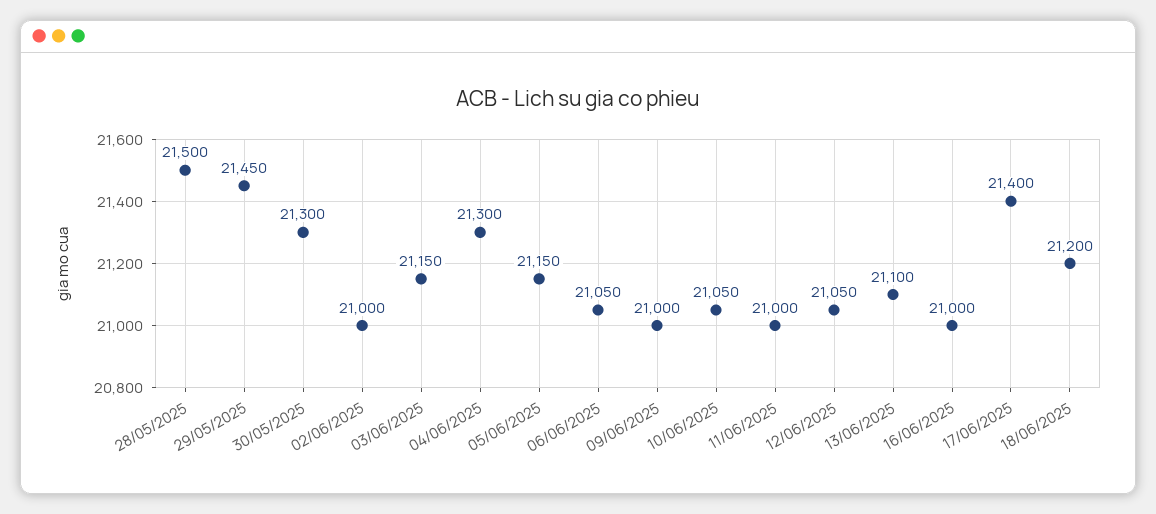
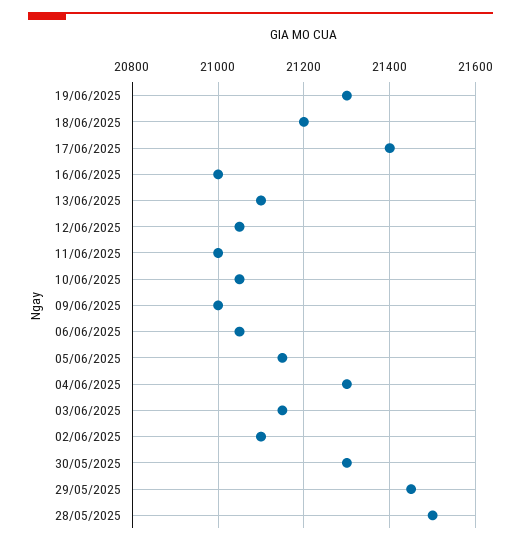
02/06/2025: 21000 -> 21100
19/06/2025: none -> 21300

